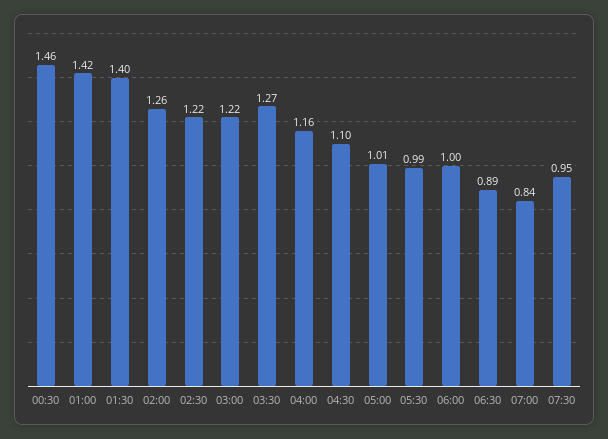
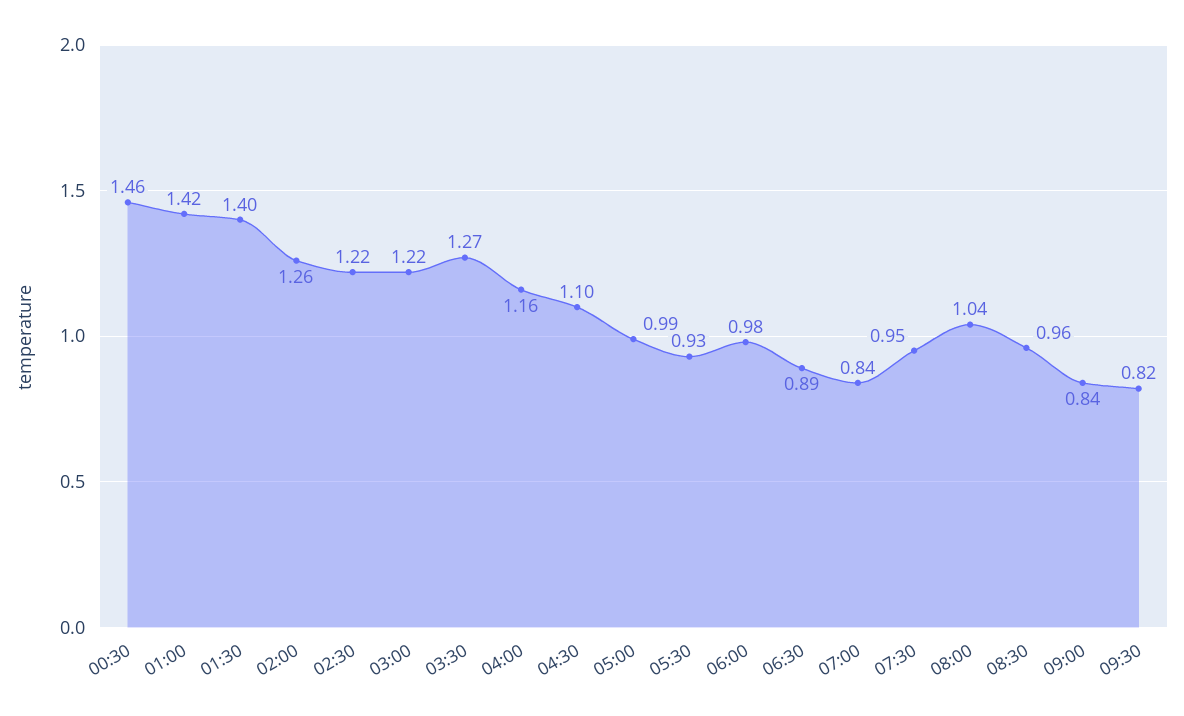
05:00: 1.01 -> 0.99
05:30: 0.99 -> 0.93
06:00: 1 -> 0.98
08:00: none -> 1.04
08:30: none -> 0.96
09:00: none -> 0.84
09:30: none -> 0.82

